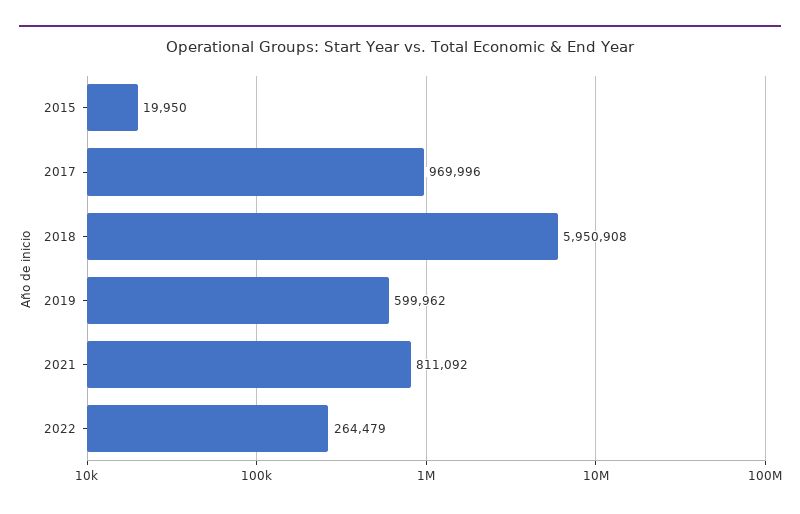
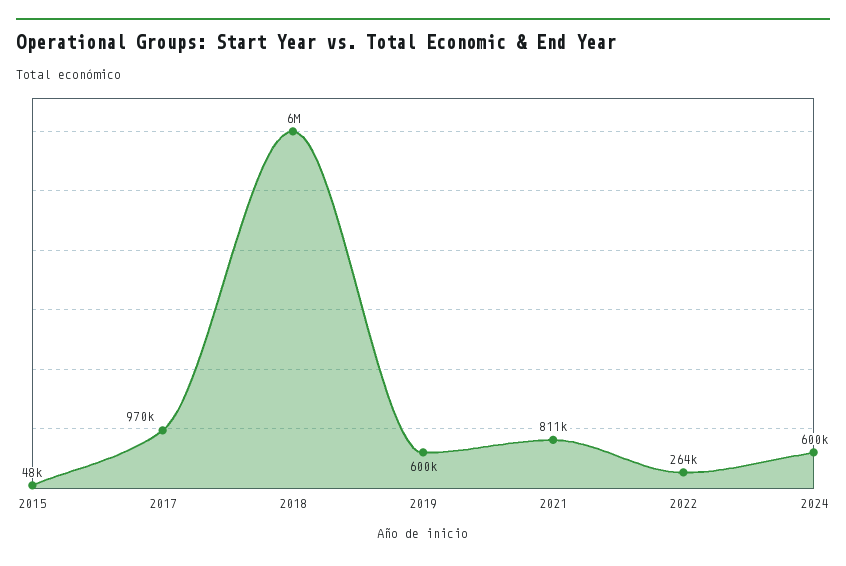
2015: 19950 -> 48000
2024: none -> 600000

